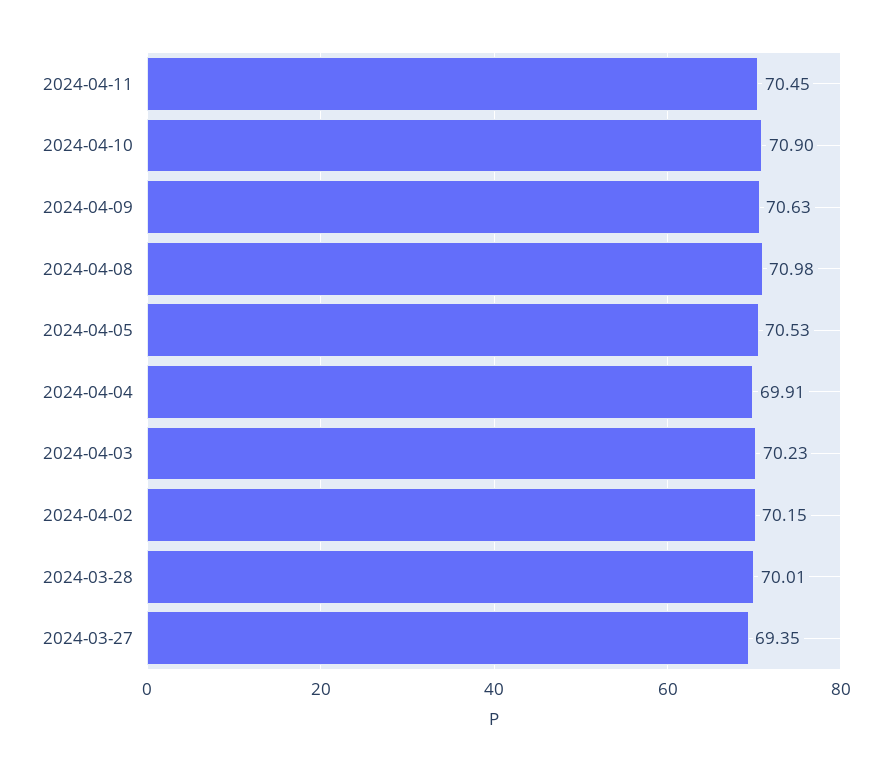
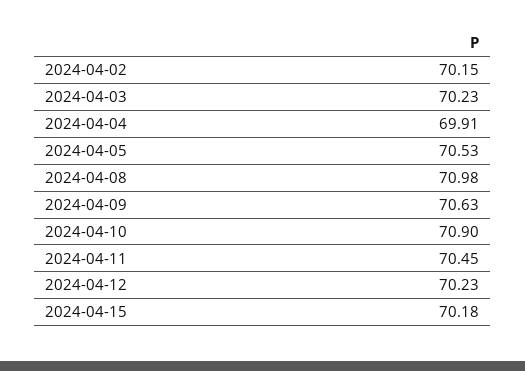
2024-03-28: 70.01 -> none
2024-03-27: 69.35 -> none
2024-04-12: none -> 70.23
2024-04-15: none -> 70.18

